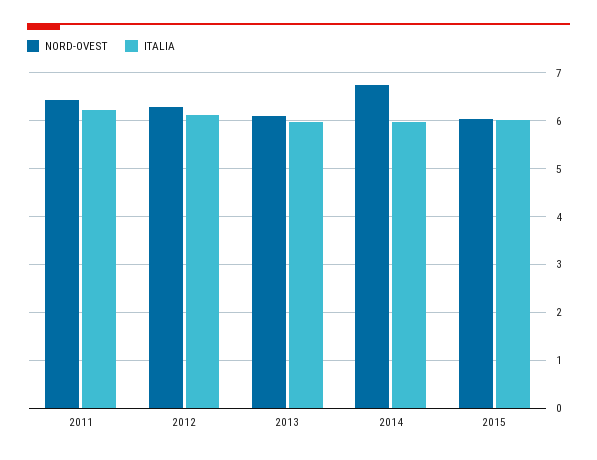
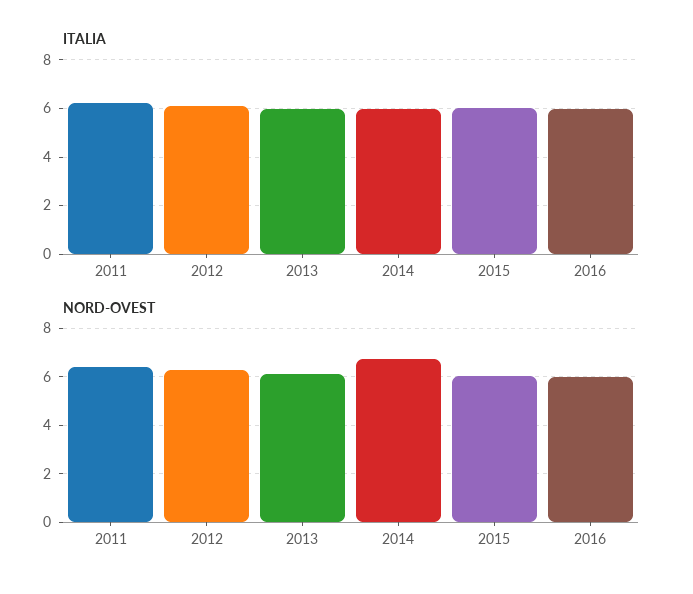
ITALIA, 2016: none -> 6
NORD-OVEST, 2016: none -> 6

